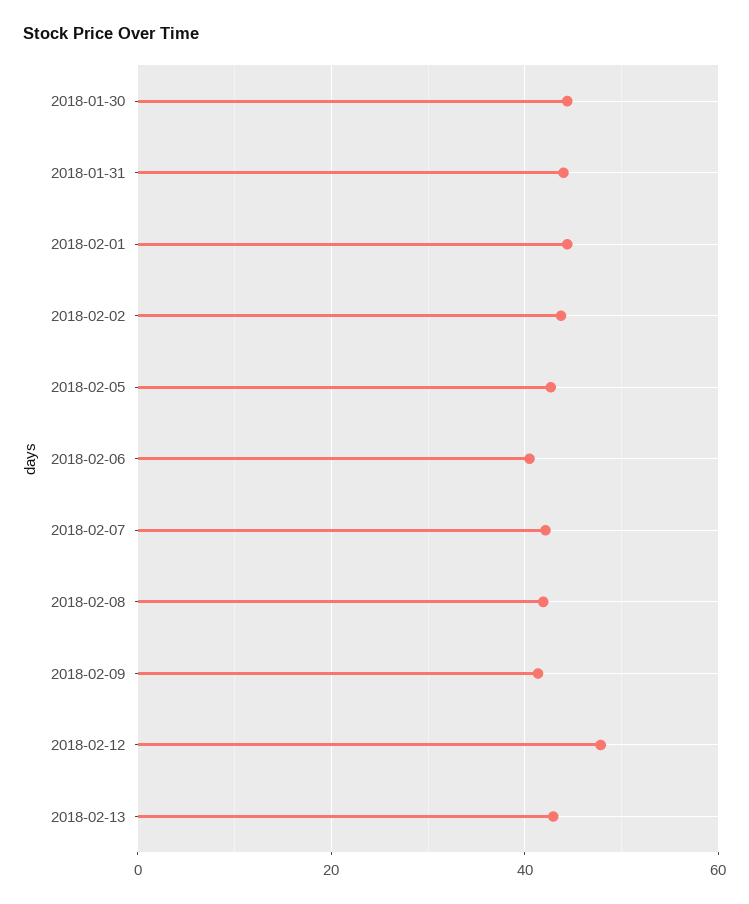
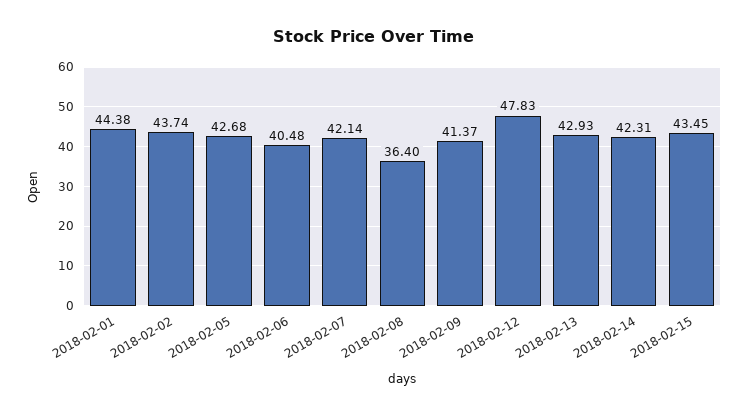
2018-01-30: 44 -> none
2018-01-31: 44 -> none
2018-02-08: 42 -> 36.4
2018-02-14: none -> 42.31
2018-02-15: none -> 43.45

